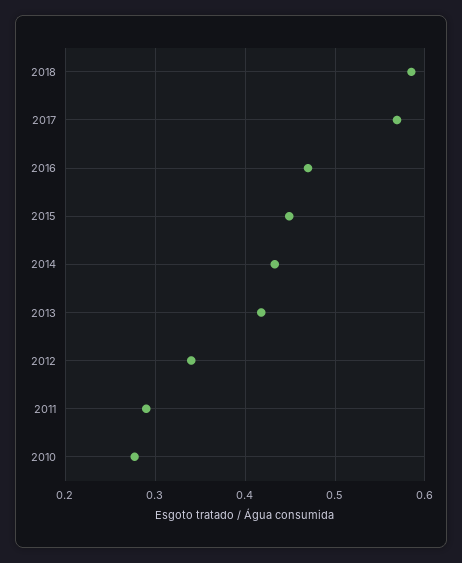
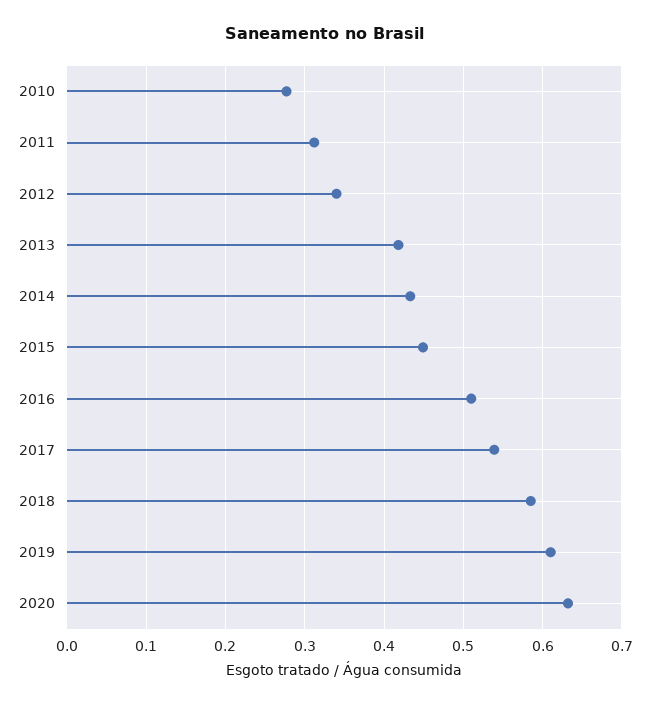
2017: 0.57 -> 0.54
2016: 0.47 -> 0.51
2011: 0.29 -> 0.31
2019: none -> 0.61
2020: none -> 0.63

